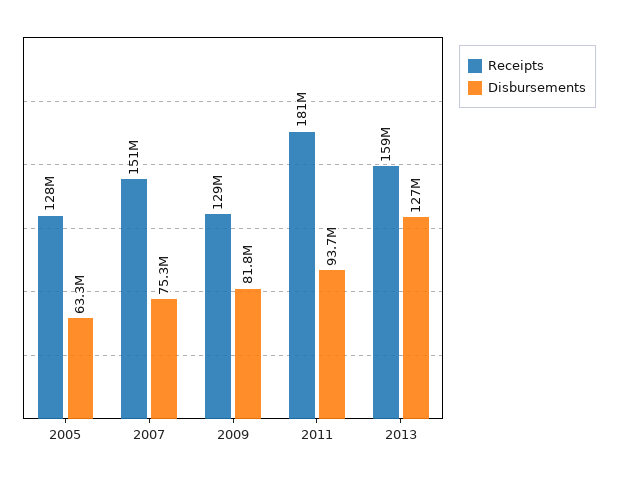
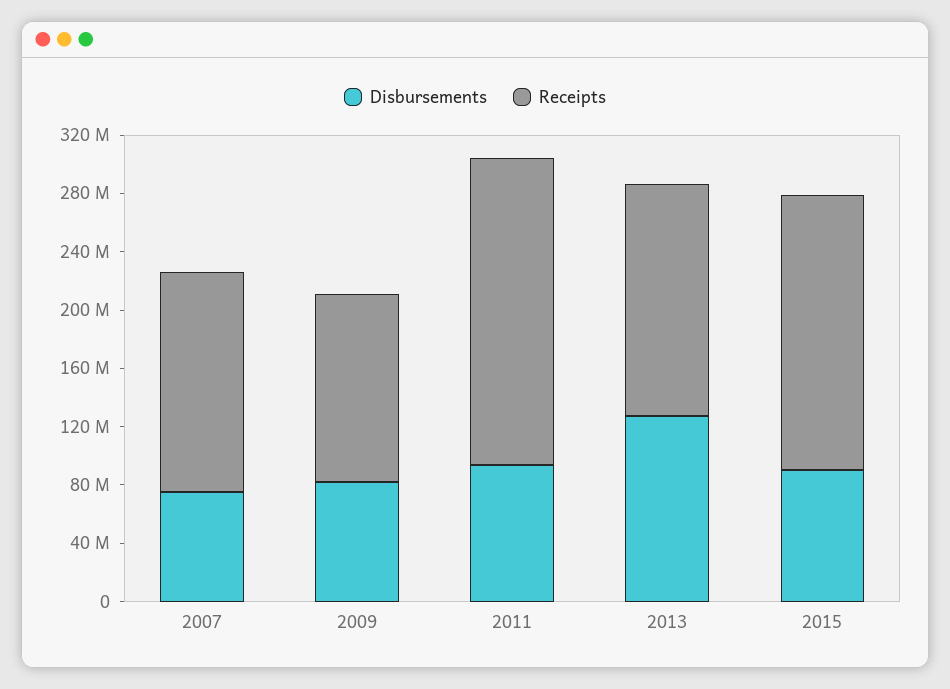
Receipts, 2005: 128000000 -> none
Disbursements, 2005: 63300000 -> none
Receipts, 2011: 181000000 -> 210000000
Disbursements, 2015: none -> 90000000
Receipts, 2015: none -> 190000000

